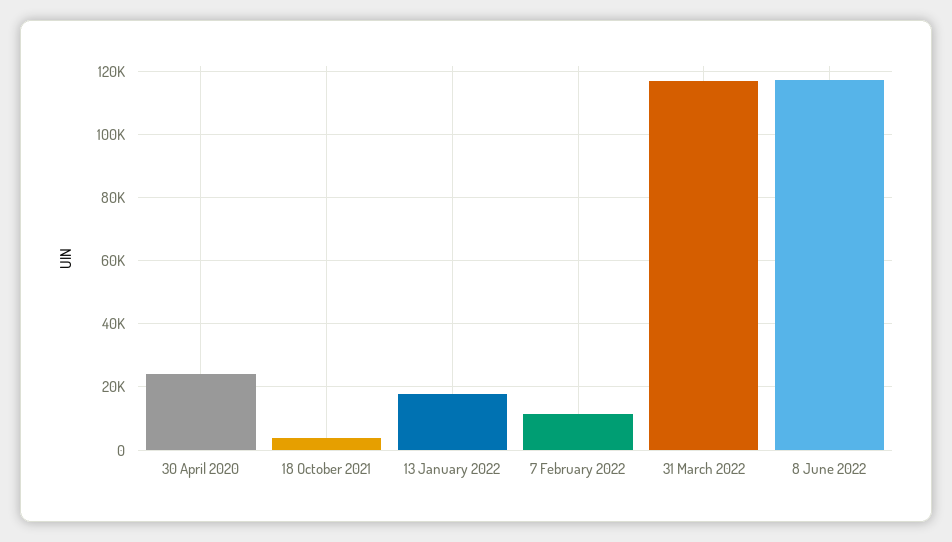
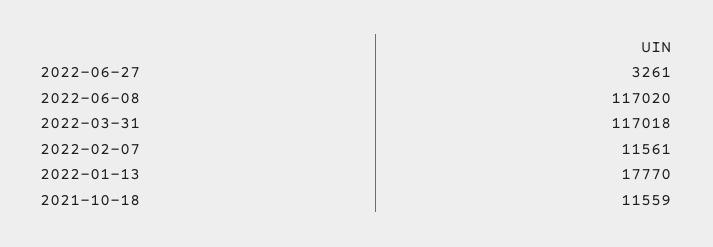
30 April 2020: 24000 -> none
18 October 2021: 4000 -> 11559
2022-06-27: none -> 3261

